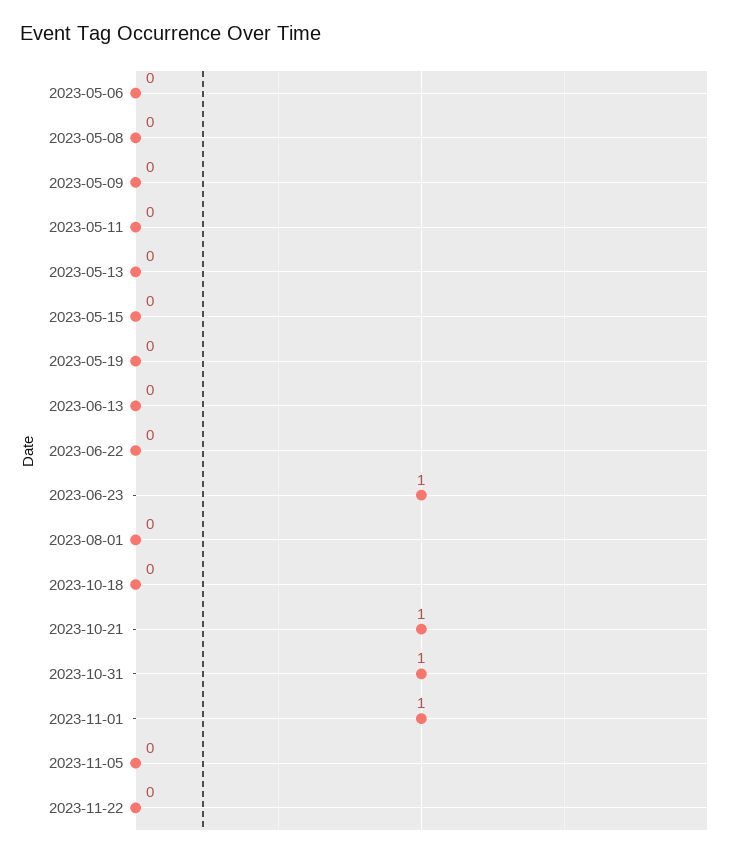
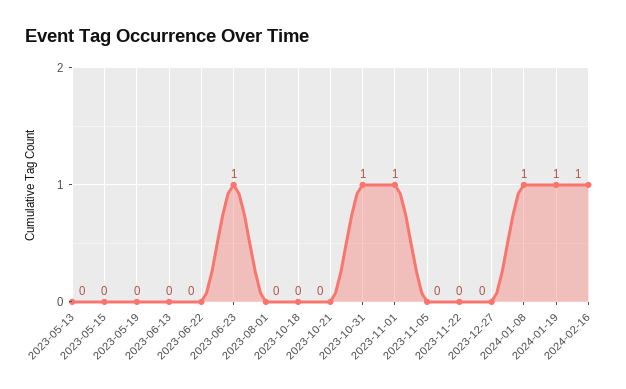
2023-05-06: 0 -> none
2023-05-08: 0 -> none
2023-05-09: 0 -> none
2023-05-11: 0 -> none
2023-10-21: 1 -> 0
2023-12-27: none -> 0
2024-01-08: none -> 1
2024-01-19: none -> 1
2024-02-16: none -> 1

